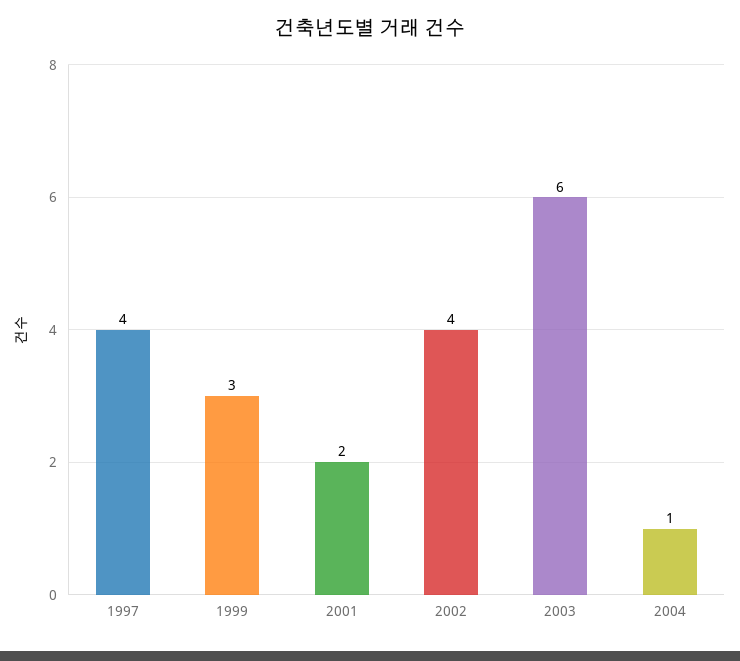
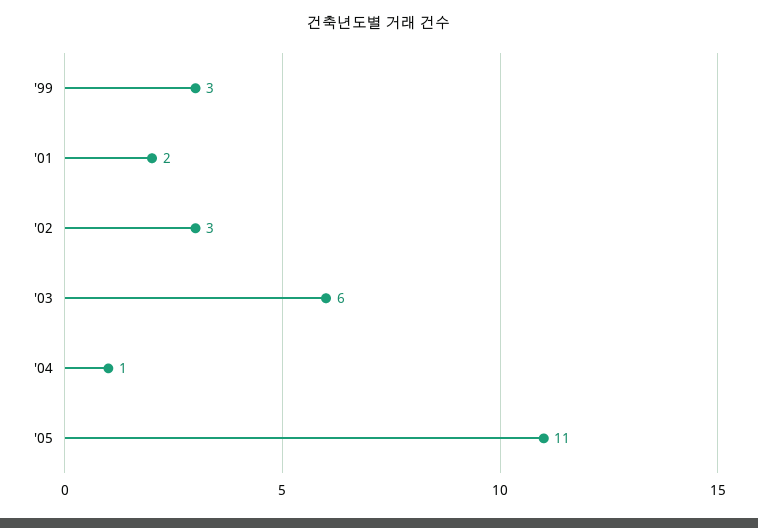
1997: 4 -> none
2002: 4 -> 3
'05: none -> 11

